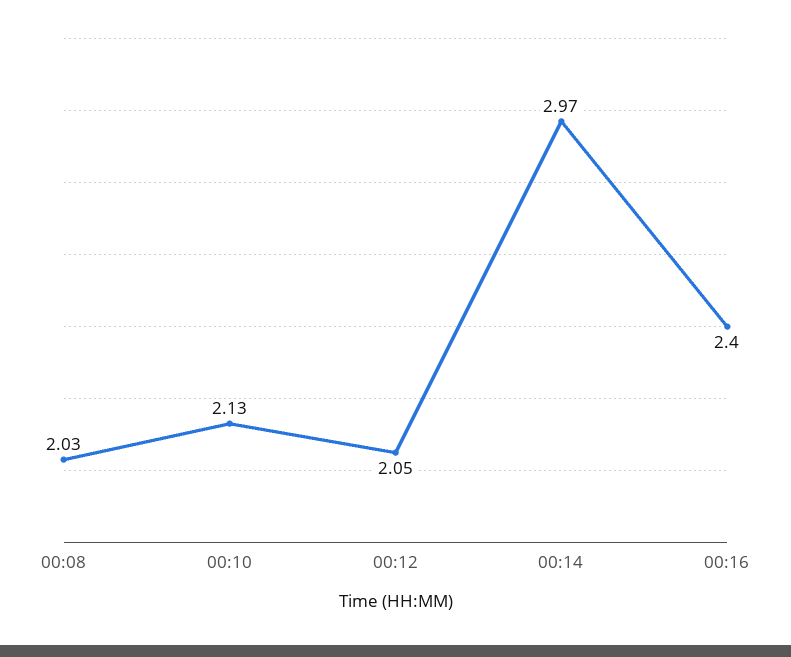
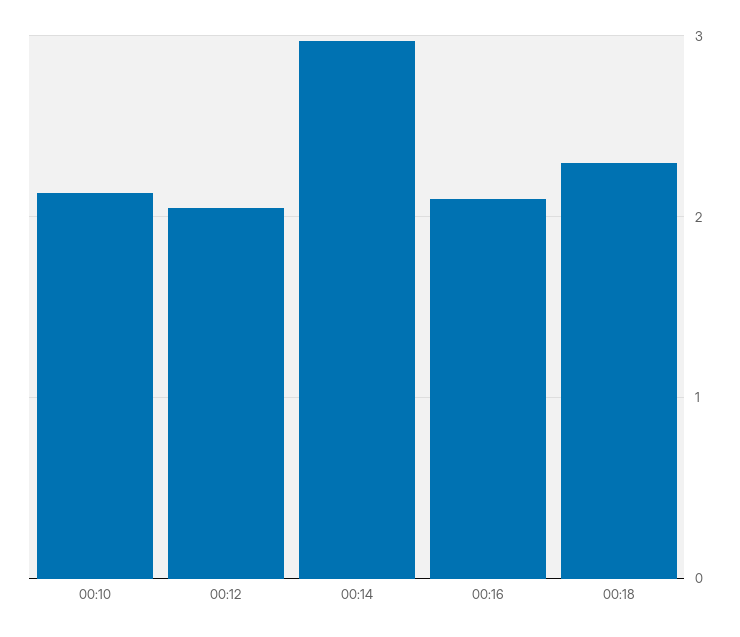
00:08: 2.03 -> none
00:16: 2.4 -> 2.1
00:18: none -> 2.3

